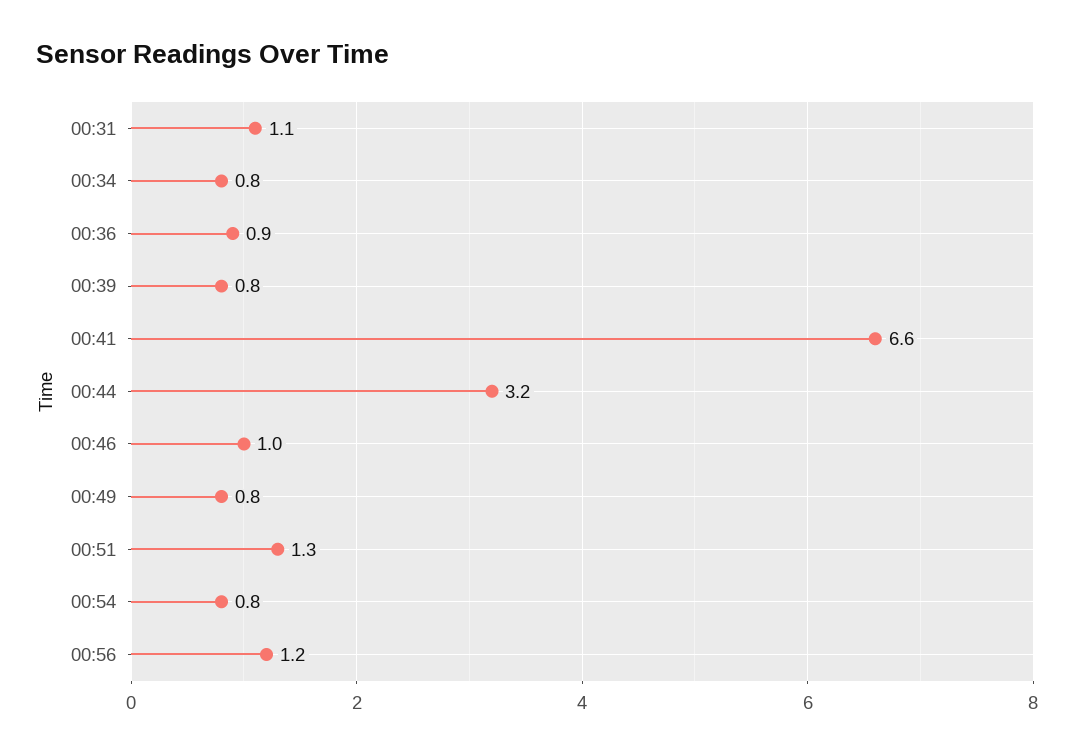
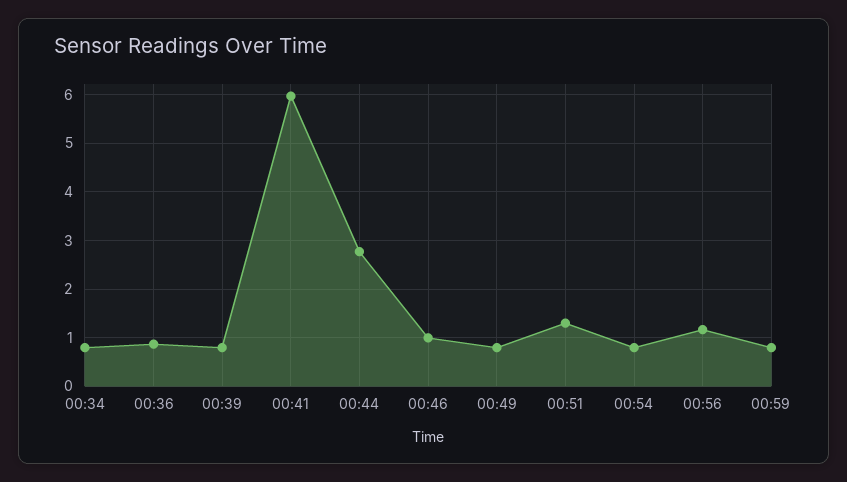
00:31: 1.1 -> none
00:41: 6.6 -> 6
00:44: 3.2 -> 2.8
00:59: none -> 0.8

